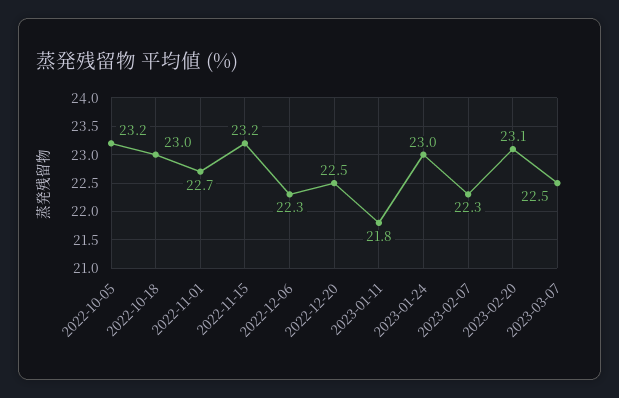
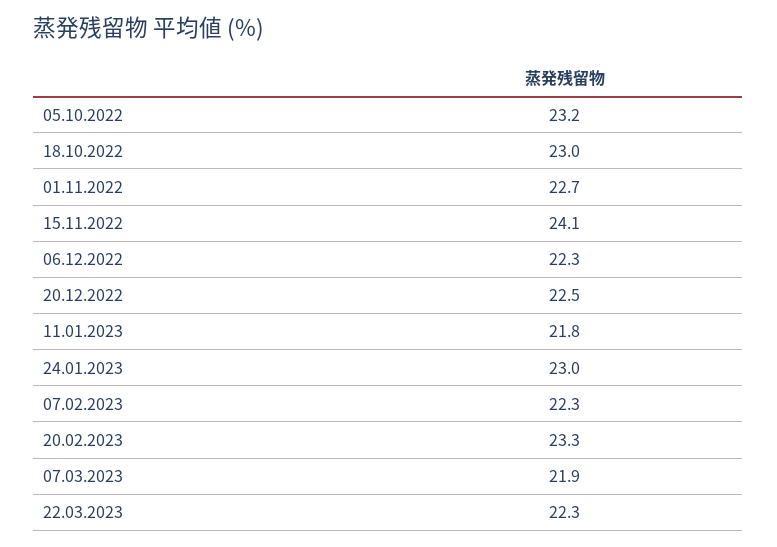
2022-11-15: 23.2 -> 24.1
2023-02-20: 23.1 -> 23.3
2023-03-07: 22.5 -> 21.9
22.03.2023: none -> 22.3

